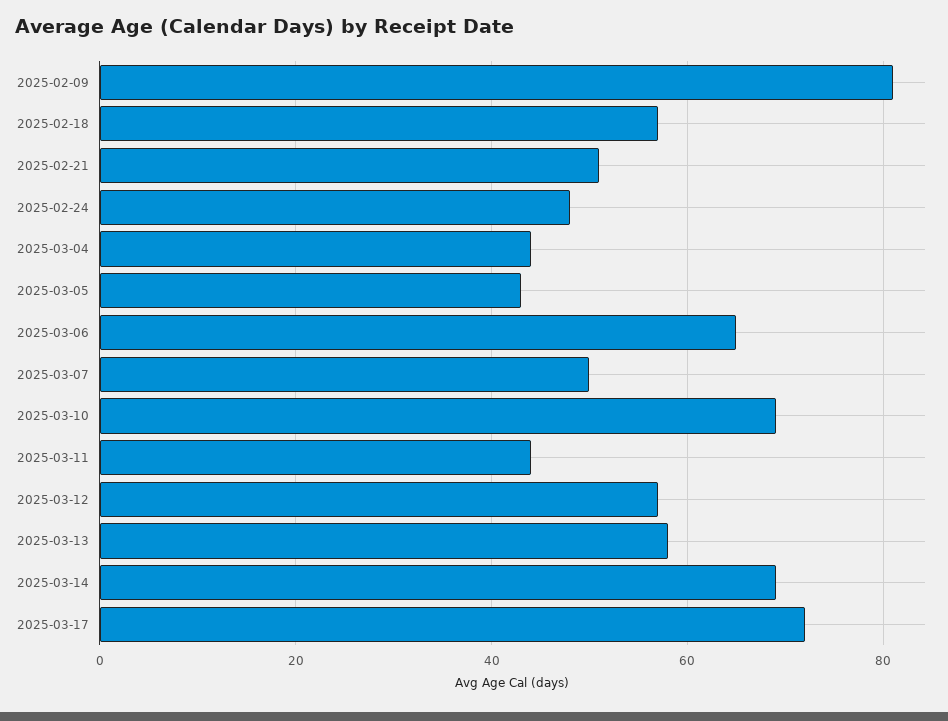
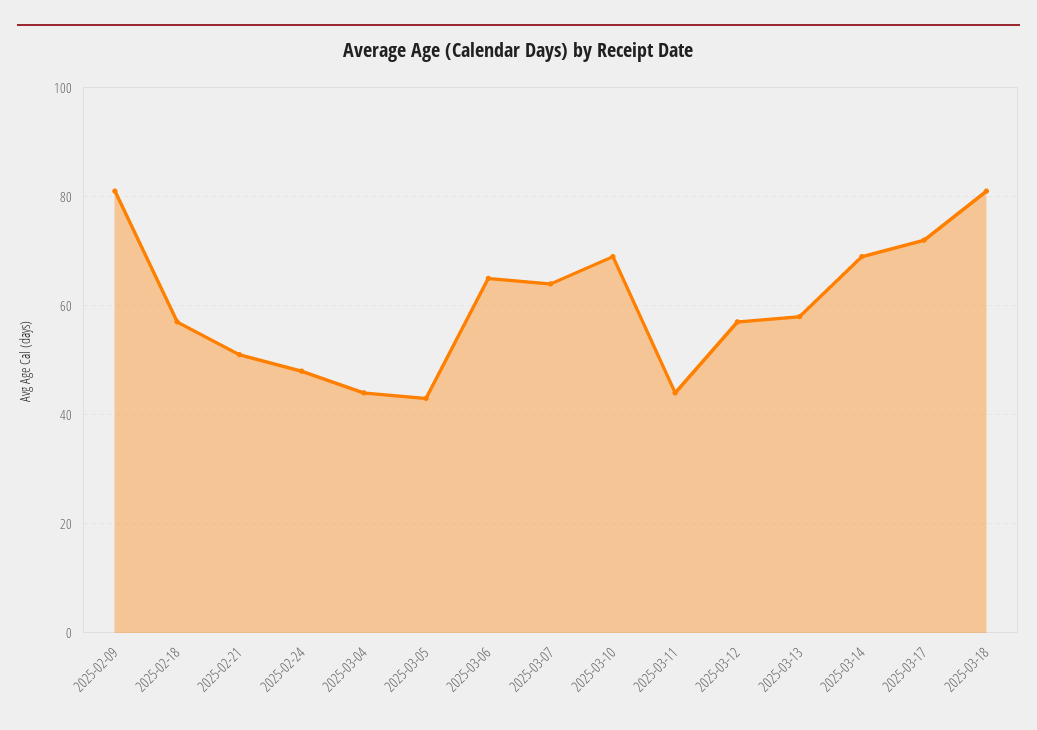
2025-03-07: 50 -> 65
2025-03-18: none -> 80

